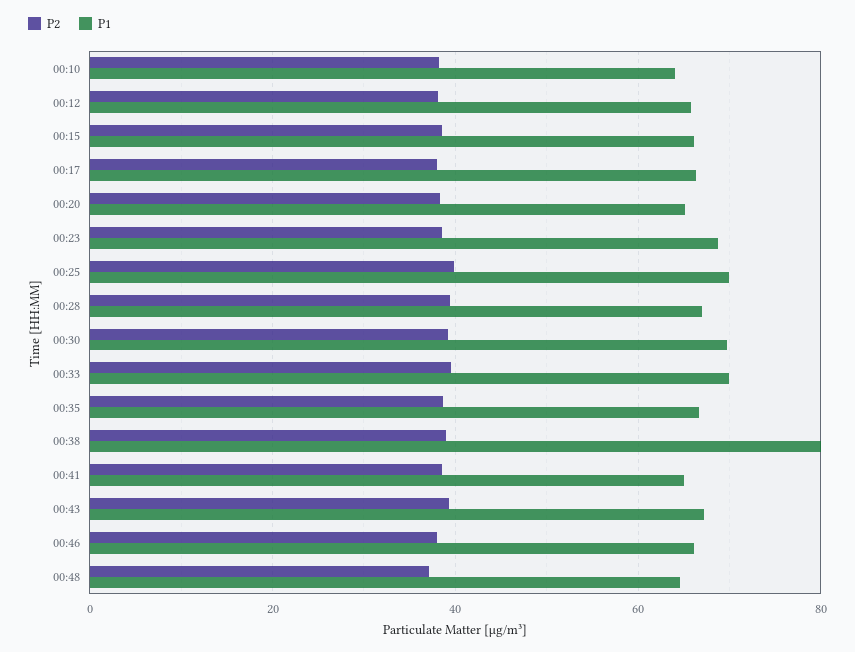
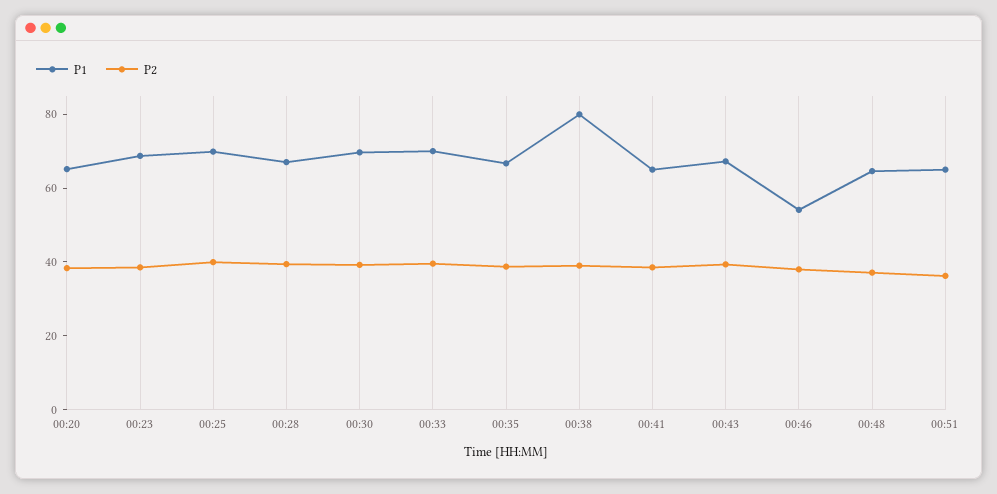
P2, 00:10: 38 -> none
P1, 00:10: 64 -> none
P2, 00:12: 38 -> none
P1, 00:12: 66 -> none
P2, 00:15: 38 -> none
P1, 00:15: 66 -> none
P2, 00:17: 38 -> none
P1, 00:17: 66 -> none
P1, 00:46: 66 -> 55
P1, 00:51: none -> 65
P2, 00:51: none -> 35

